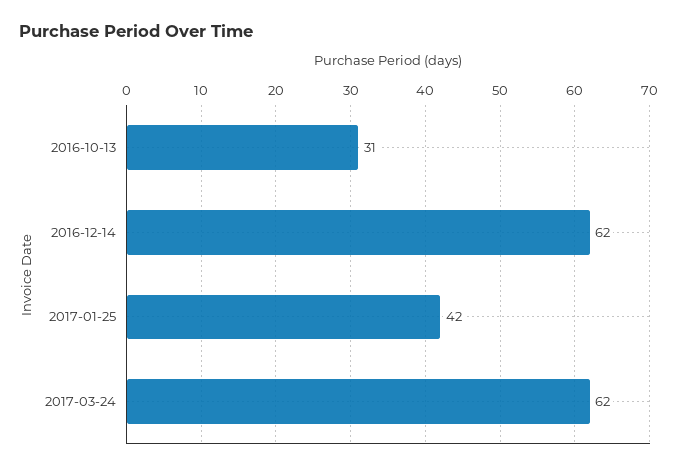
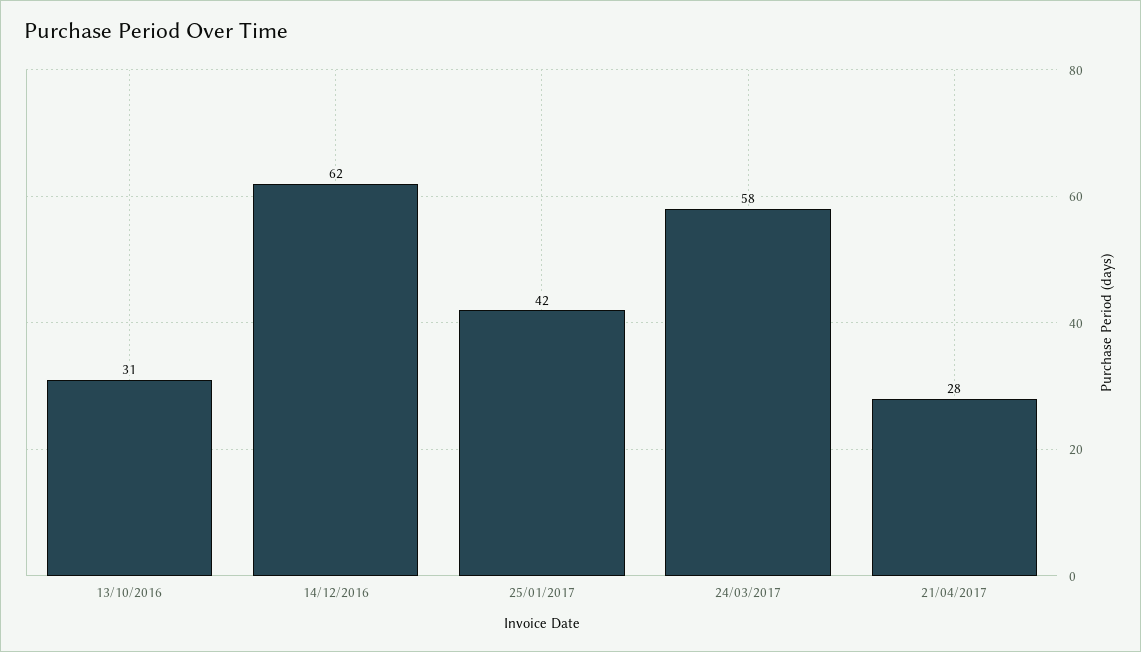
2017-03-24: 62 -> 58
21/04/2017: none -> 28

